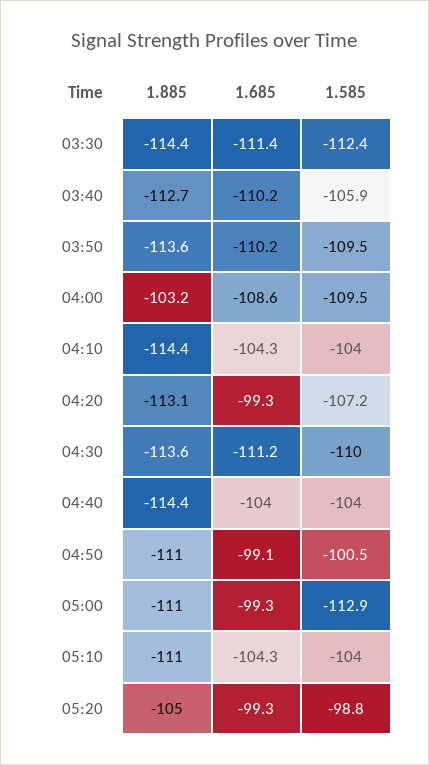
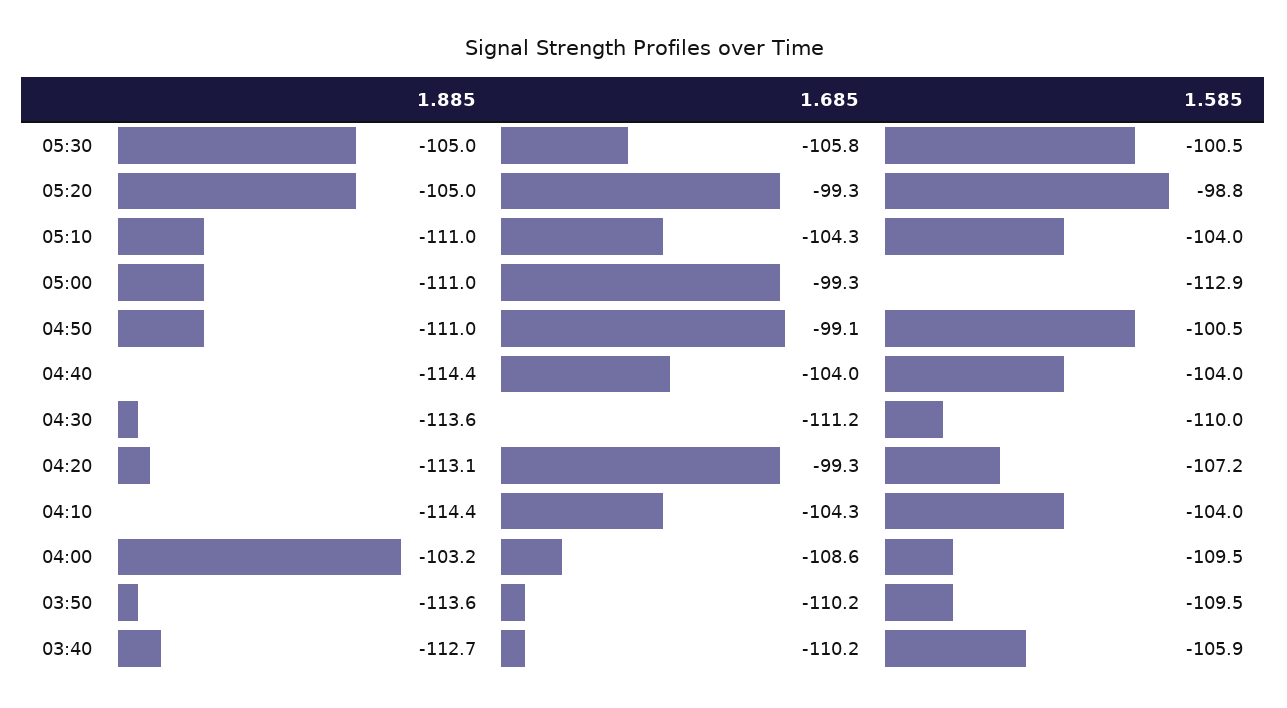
1.885, 03:30: -114.4 -> none
1.685, 03:30: -111.4 -> none
1.585, 03:30: -112.4 -> none
1.885, 05:30: none -> -105
1.685, 05:30: none -> -105.8
1.585, 05:30: none -> -100.5

